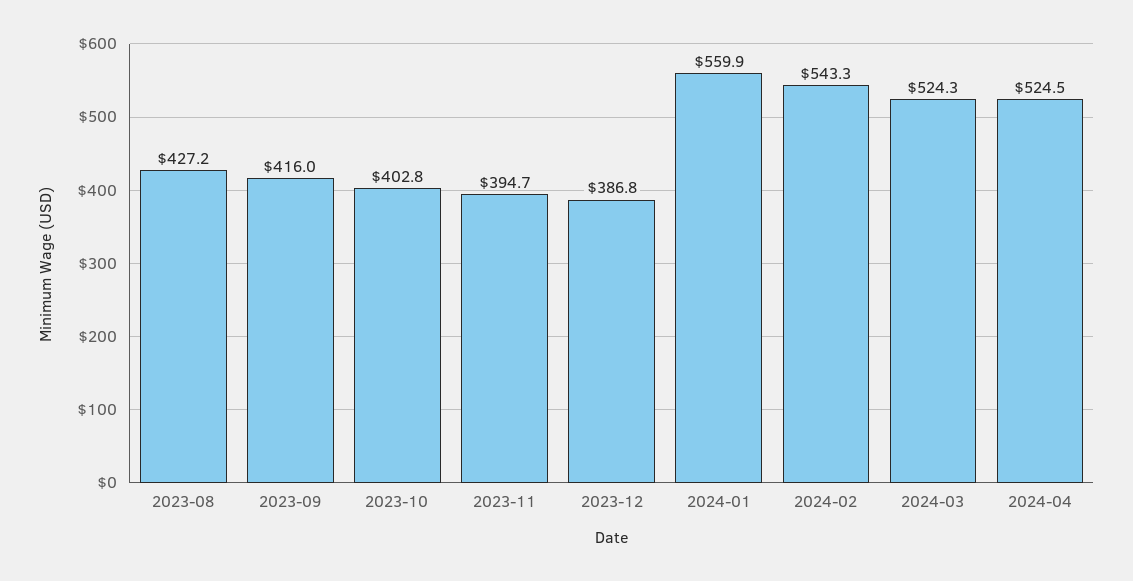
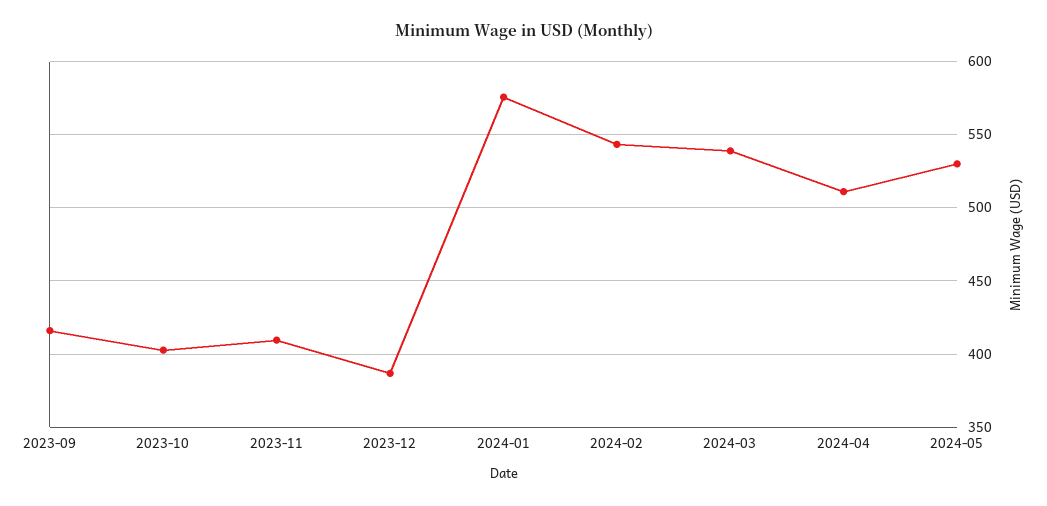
2023-08: 427.2 -> none
2023-11: 394.7 -> 410
2024-01: 559.9 -> 575
2024-03: 524.3 -> 540
2024-04: 524.5 -> 510
2024-05: none -> 530

